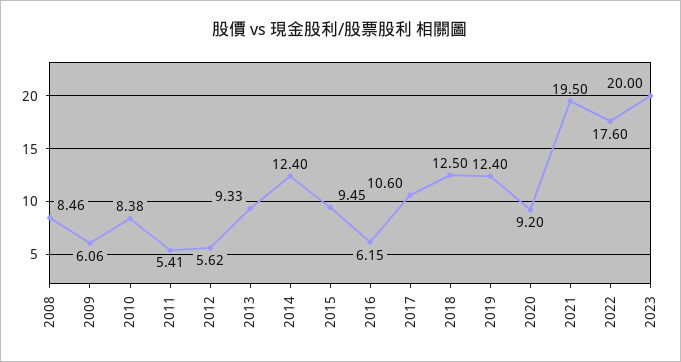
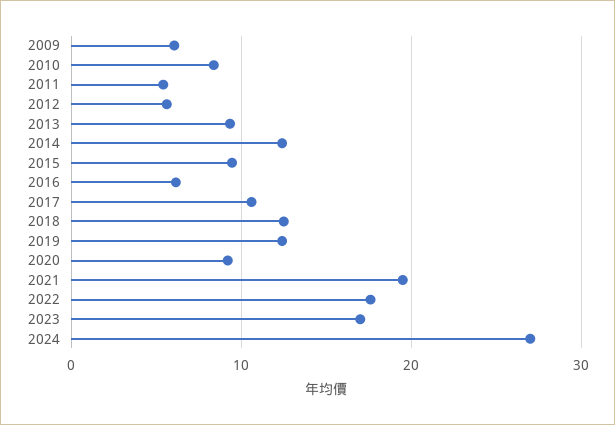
2008: 8.46 -> none
2023: 20 -> 17
2024: none -> 27

